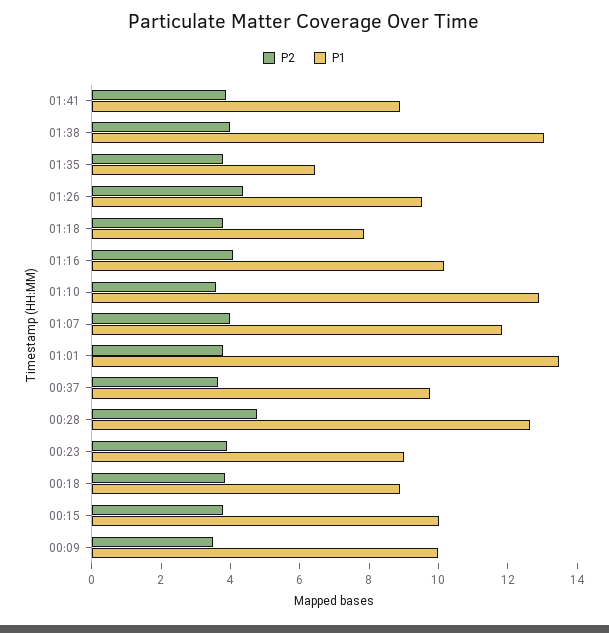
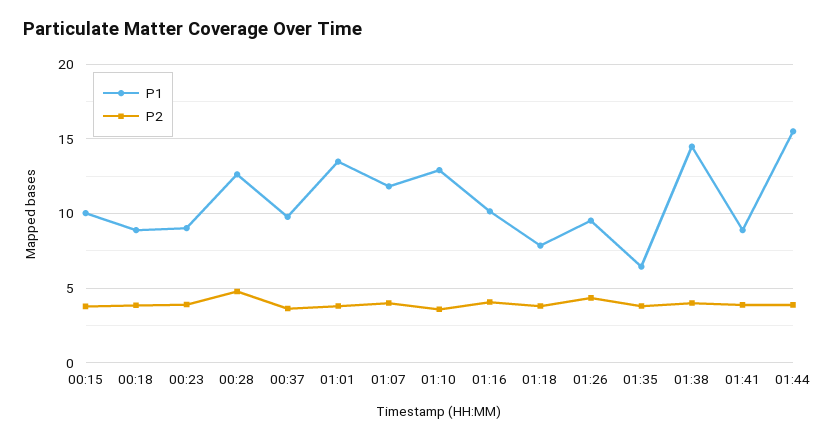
P1, 01:38: 13 -> 14.5
P2, 00:09: 3.5 -> none
P1, 00:09: 10 -> none
P1, 01:44: none -> 15.5
P2, 01:44: none -> 4

